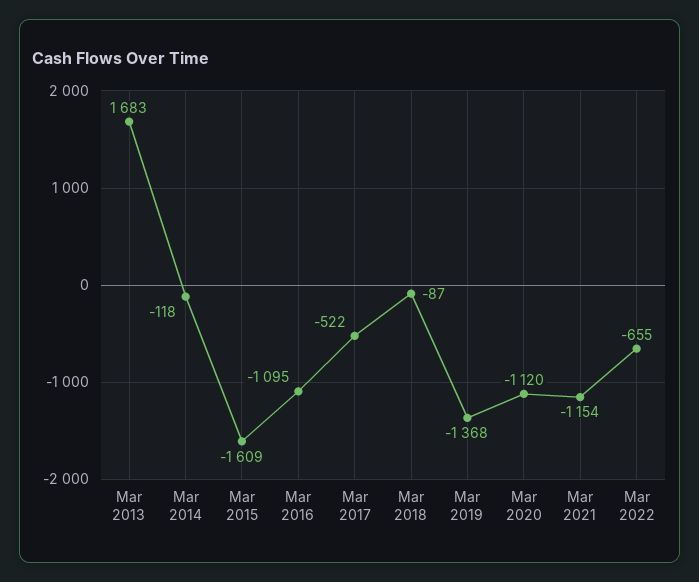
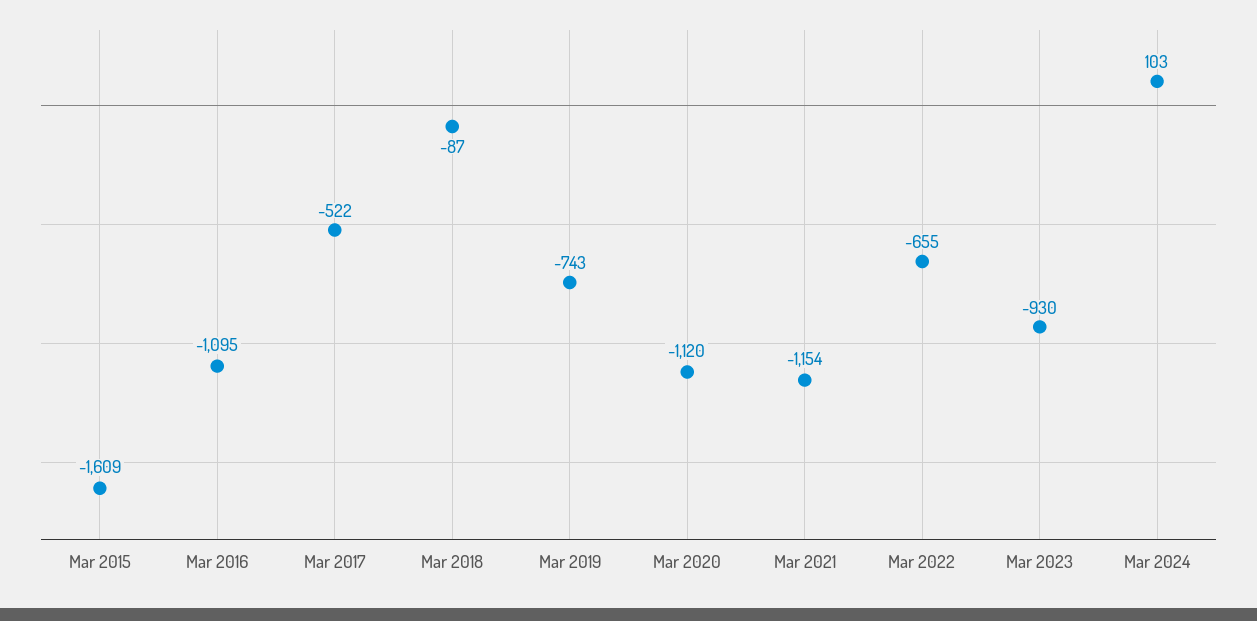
Mar 2013: 1683 -> none
Mar 2014: -118 -> none
Mar 2019: -1368 -> -743
Mar 2023: none -> -930
Mar 2024: none -> 103

